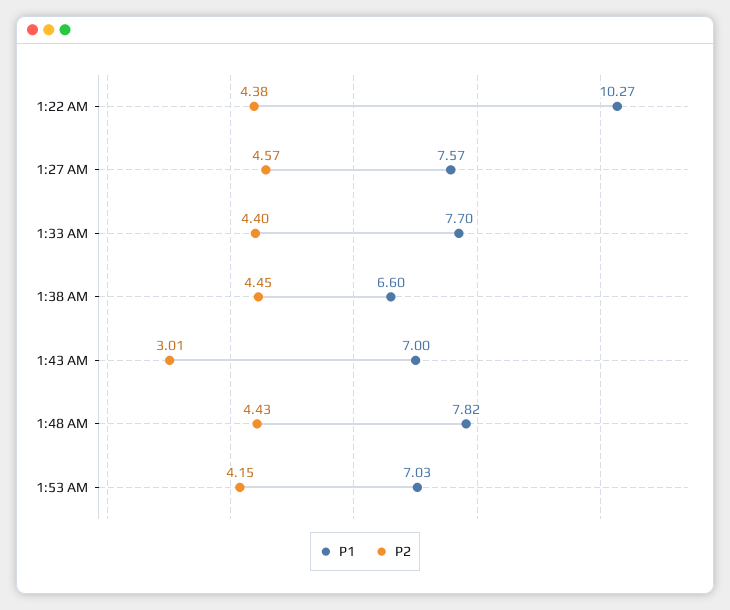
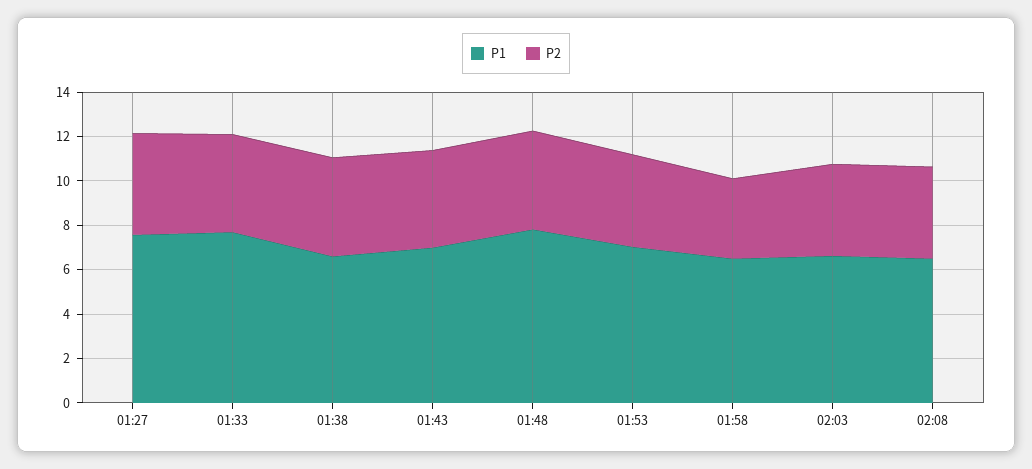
P1, 1:22 AM: 10.27 -> none
P2, 1:22 AM: 4.38 -> none
P2, 1:43 AM: 3.01 -> 4.5
P1, 01:58: none -> 6.5
P2, 01:58: none -> 3.5
P1, 02:03: none -> 6.5
P2, 02:03: none -> 4
P1, 02:08: none -> 6.5
P2, 02:08: none -> 4

